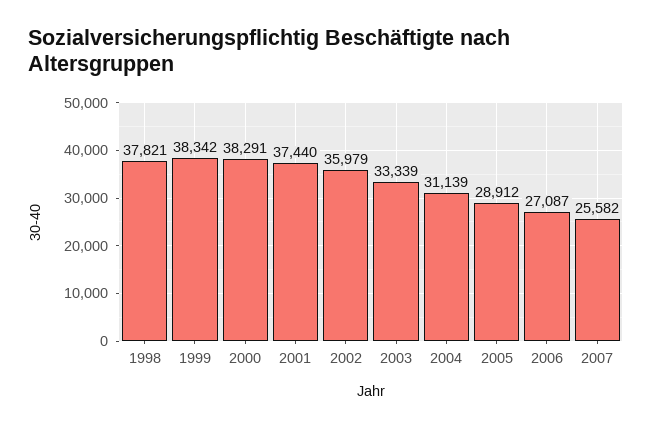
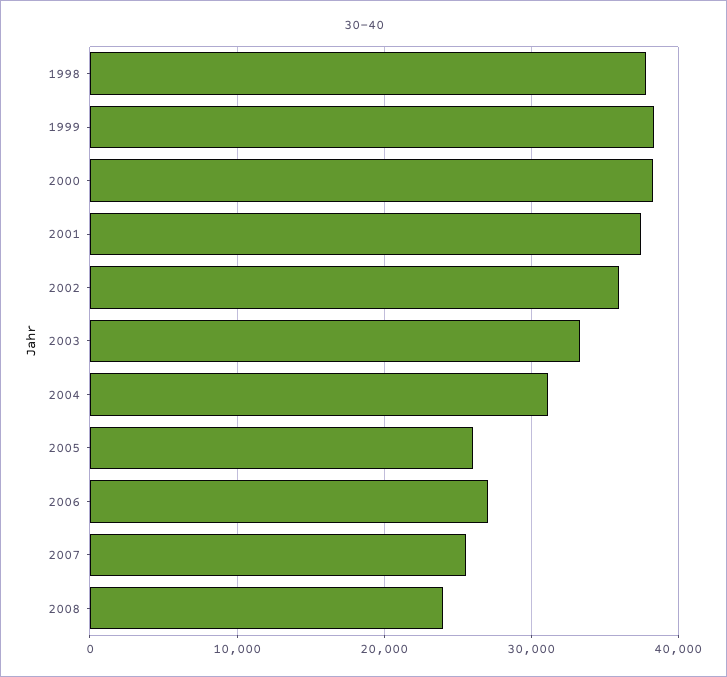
2005: 28912 -> 26000
2008: none -> 24000

